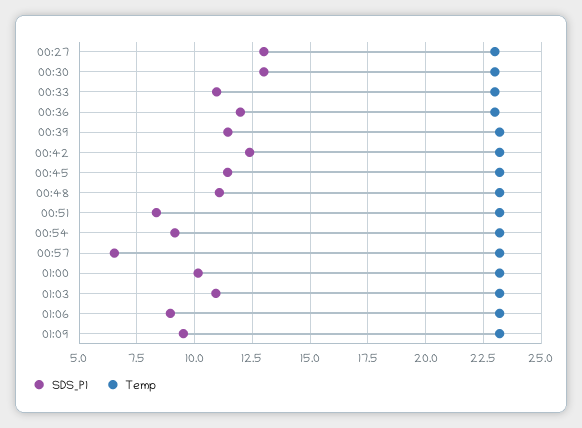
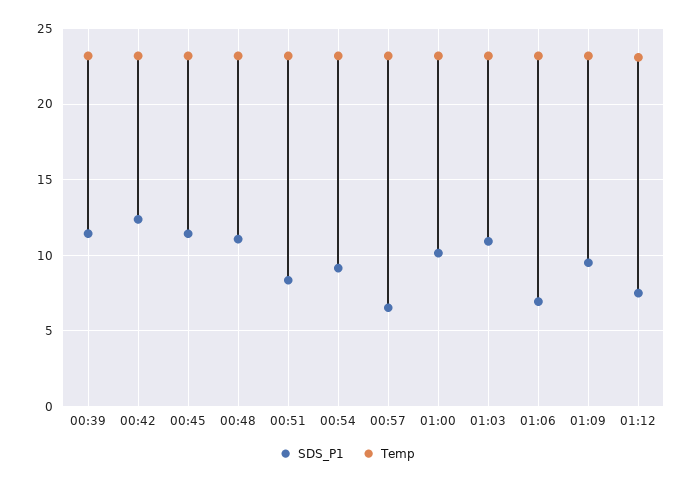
SDS_P1, 00:27: 13 -> none
Temp, 00:27: 23 -> none
SDS_P1, 00:30: 13 -> none
Temp, 00:30: 23 -> none
SDS_P1, 00:33: 11 -> none
Temp, 00:33: 23 -> none
SDS_P1, 00:36: 12 -> none
Temp, 00:36: 23 -> none
SDS_P1, 01:06: 9 -> 7
SDS_P1, 01:12: none -> 7.5
Temp, 01:12: none -> 23

